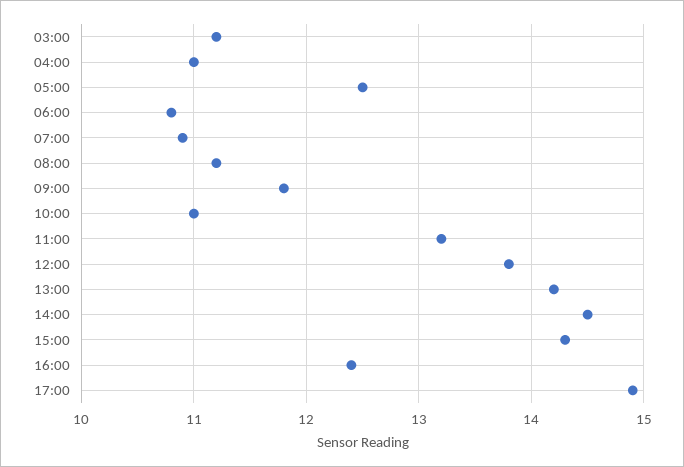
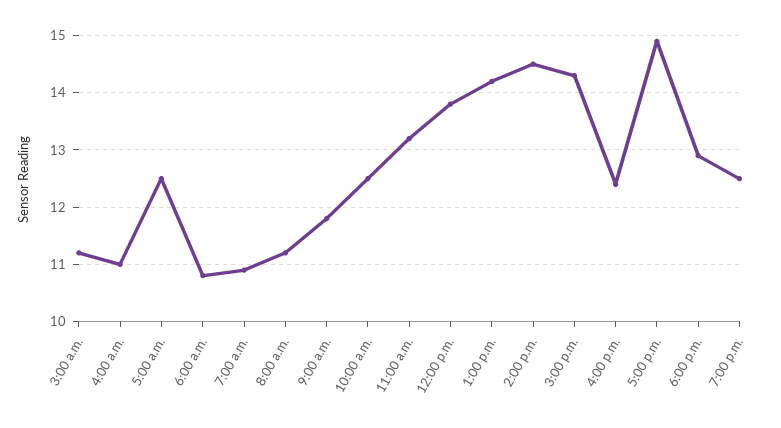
10:00: 11 -> 12.5
6:00 p.m.: none -> 13
7:00 p.m.: none -> 12.5

